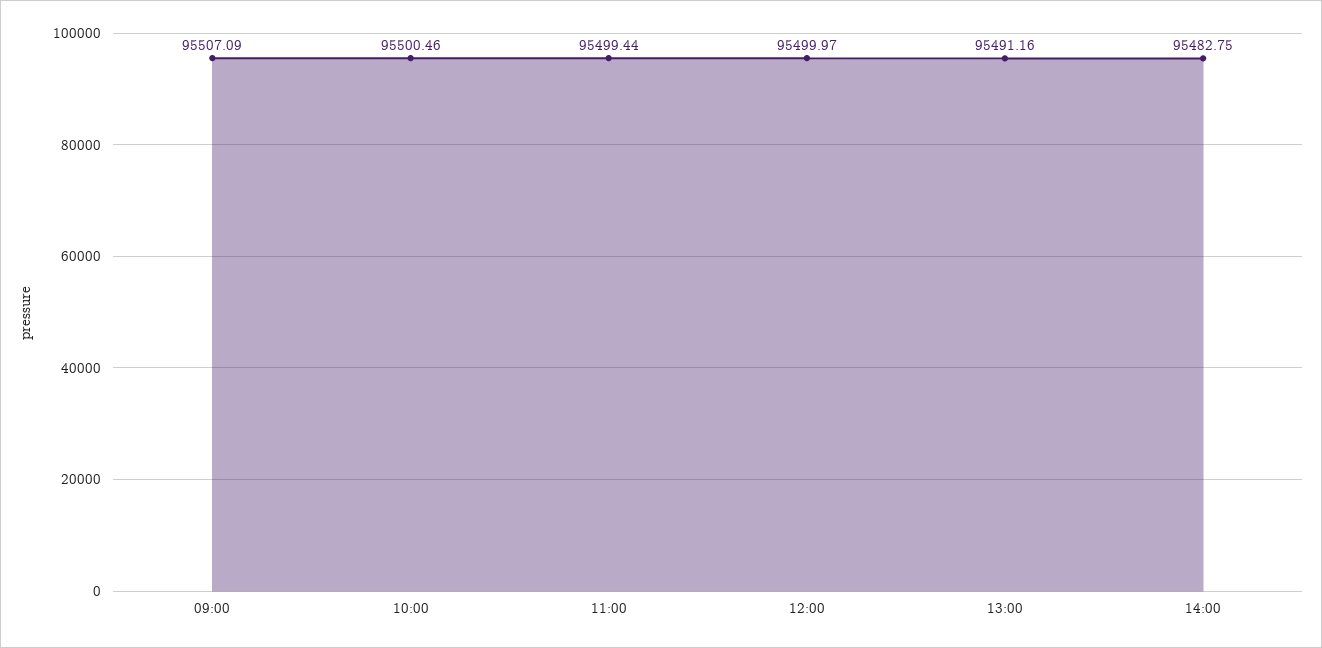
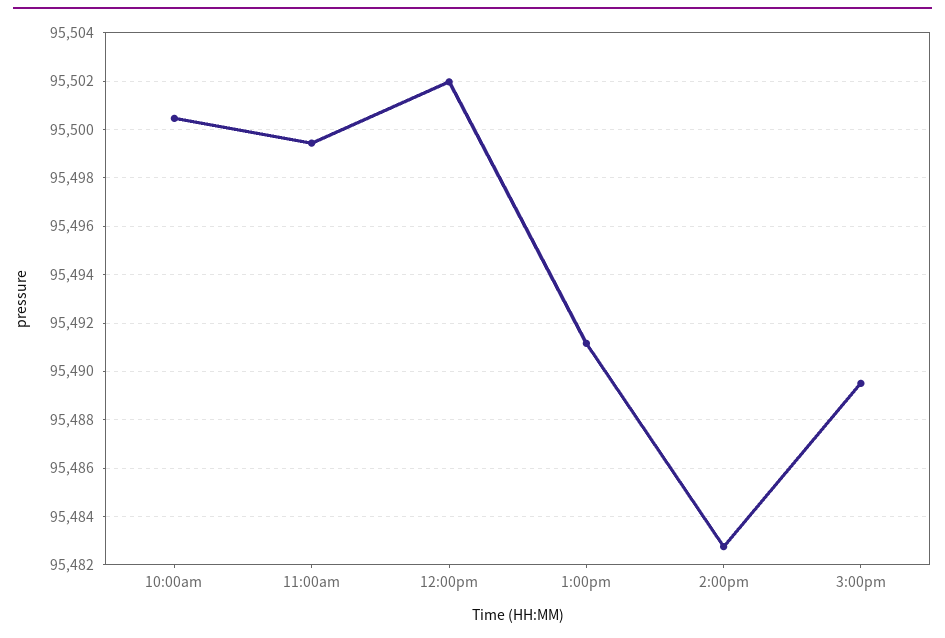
09:00: 95507.09 -> none
12:00: 95499.97 -> 95502
3:00pm: none -> 95489.5

